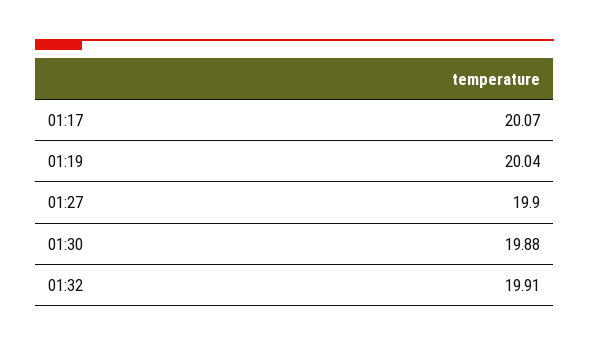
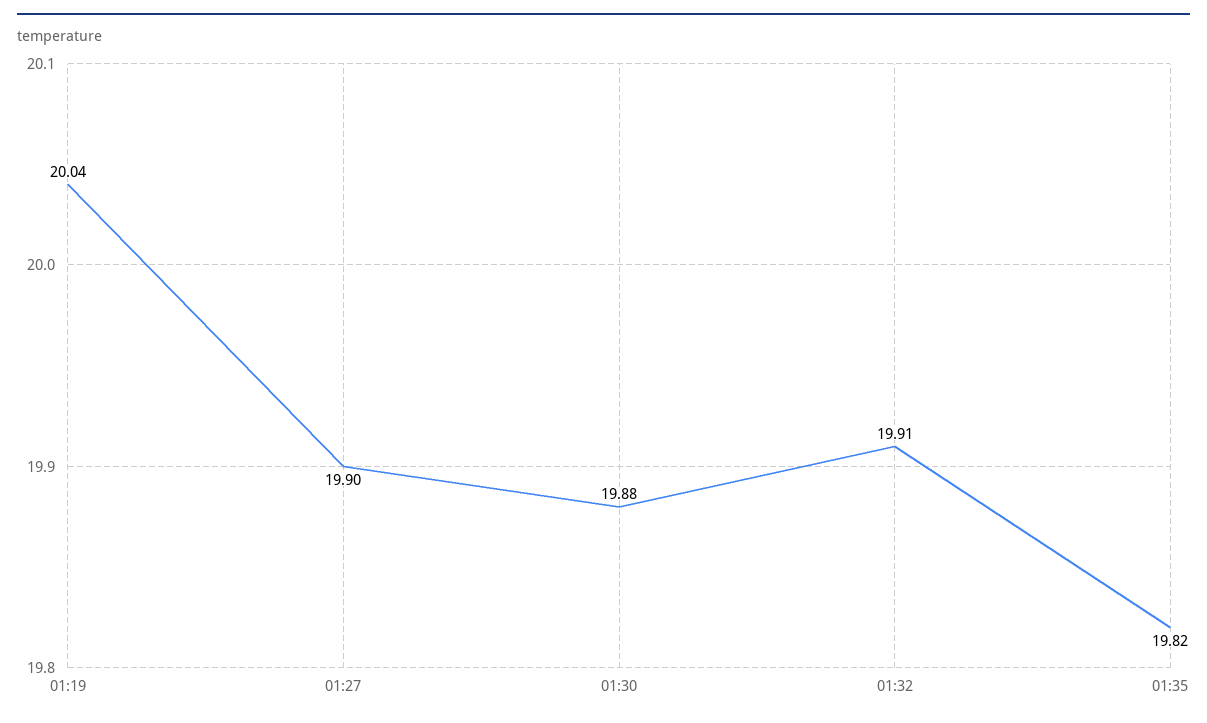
01:17: 20.07 -> none
01:35: none -> 19.82

